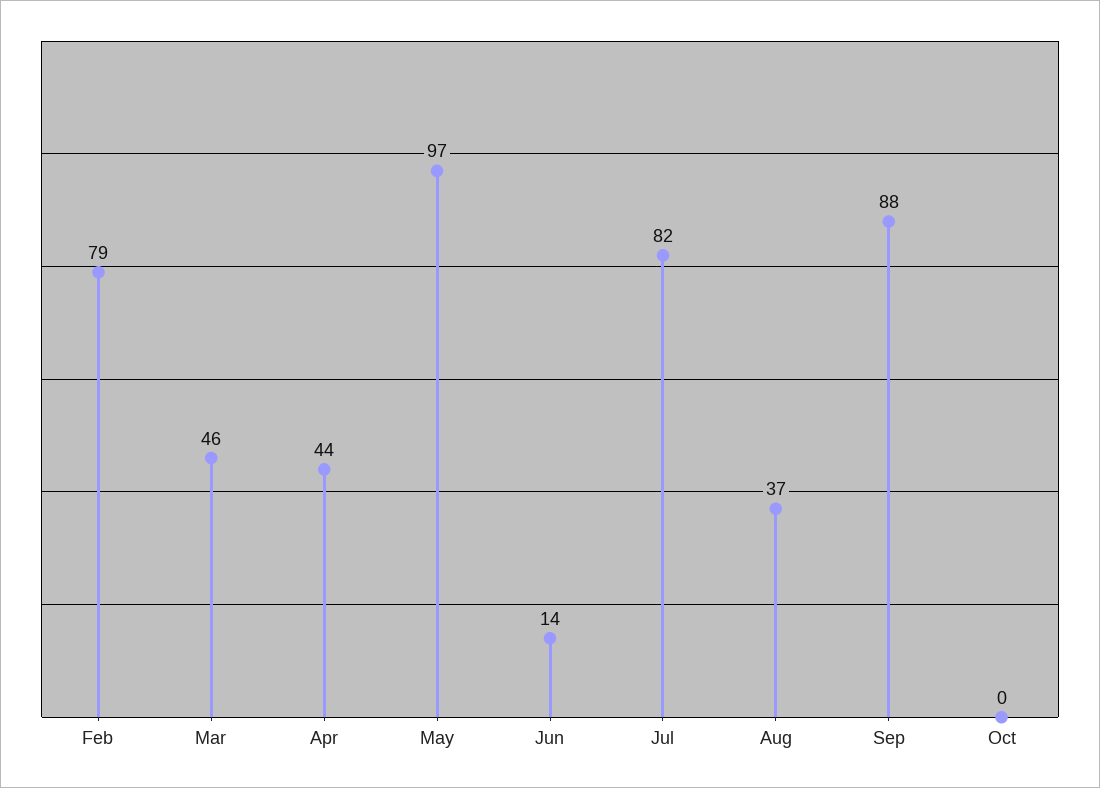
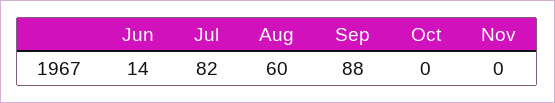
Feb: 79 -> none
Mar: 46 -> none
Apr: 44 -> none
May: 97 -> none
Aug: 37 -> 60
Nov: none -> 0

